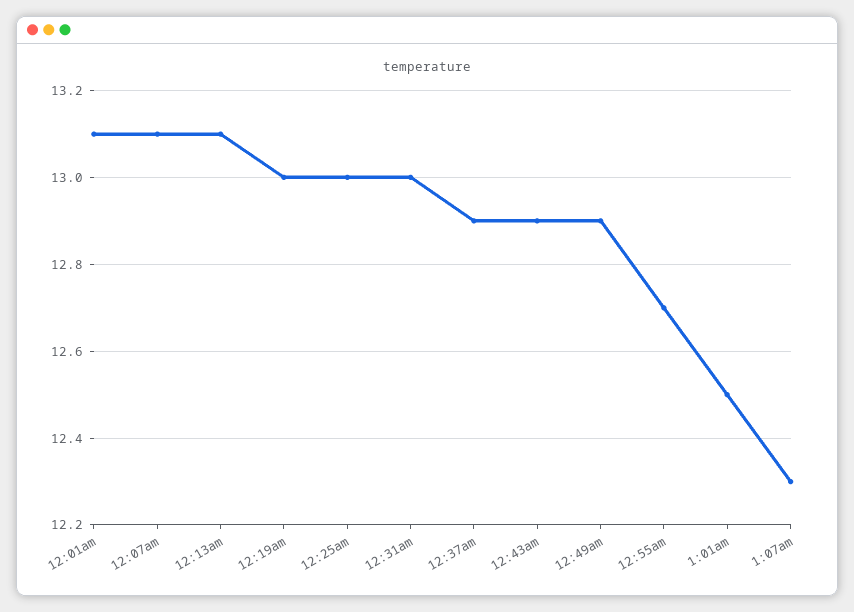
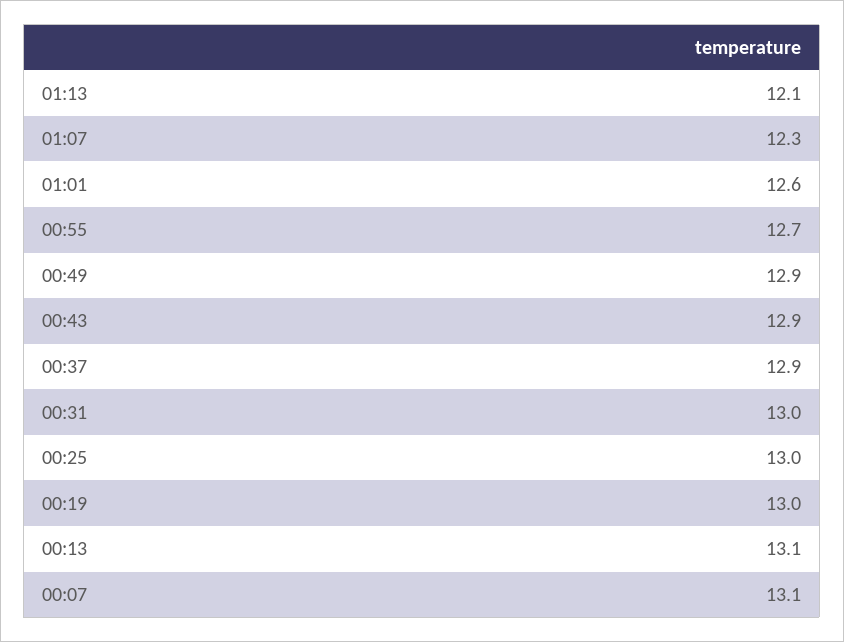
12:01am: 13.1 -> none
1:01am: 12.5 -> 12.6
01:13: none -> 12.1

